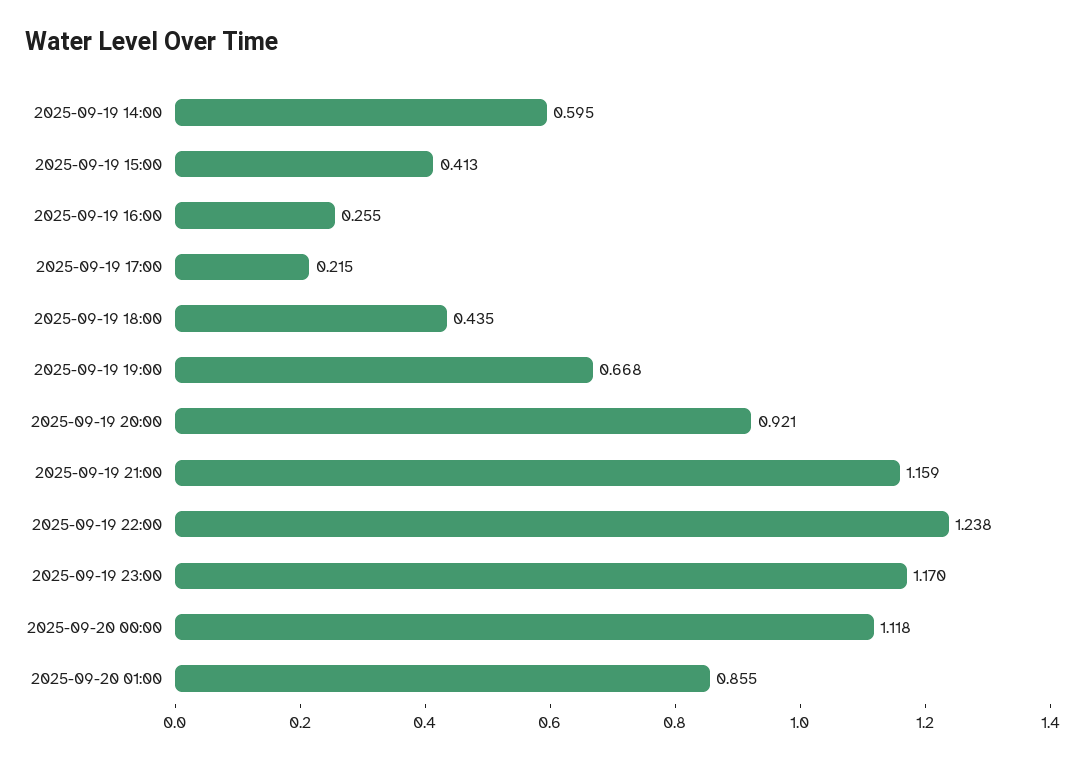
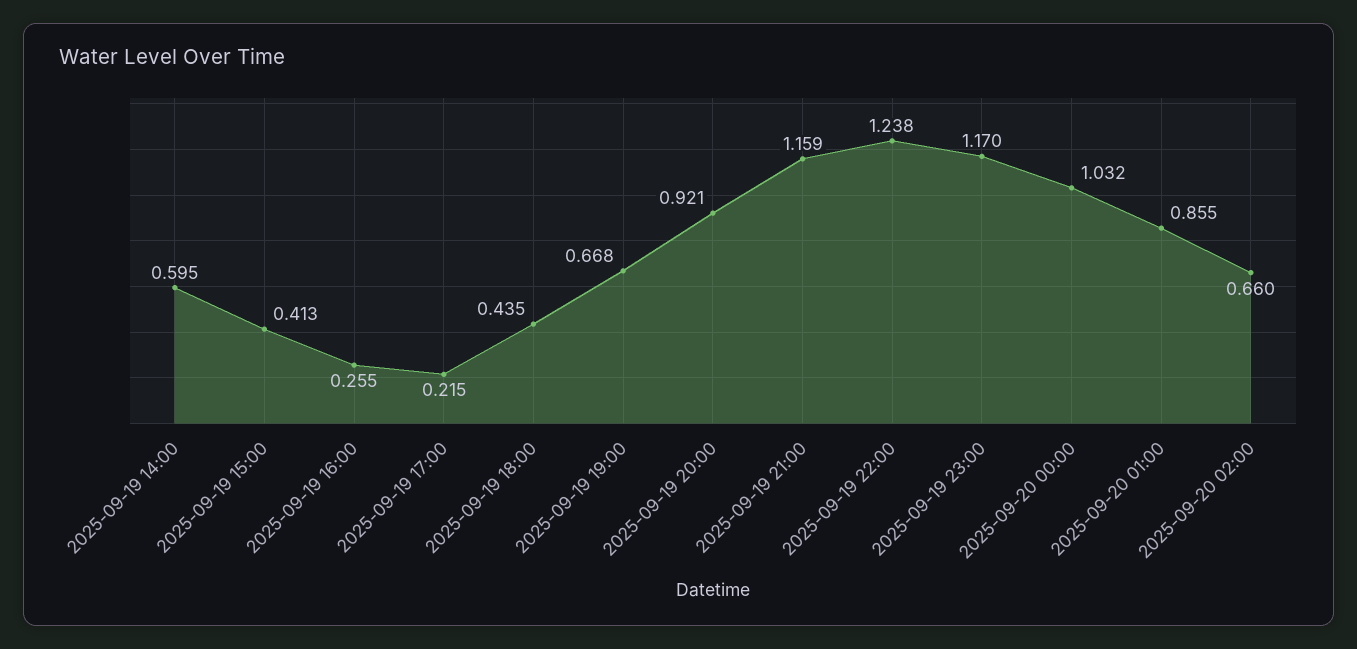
2025-09-20 00:00: 1.118 -> 1.032
2025-09-20 02:00: none -> 0.66

